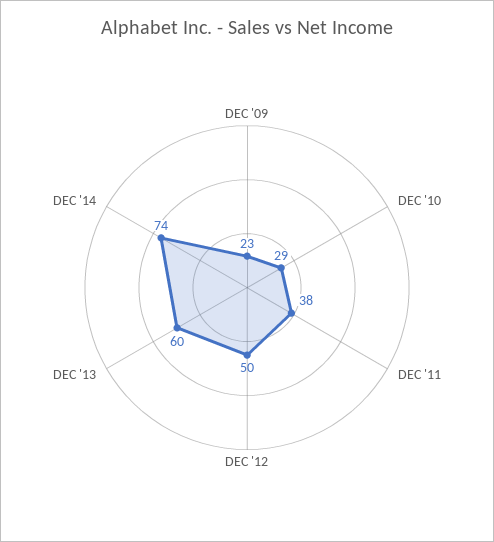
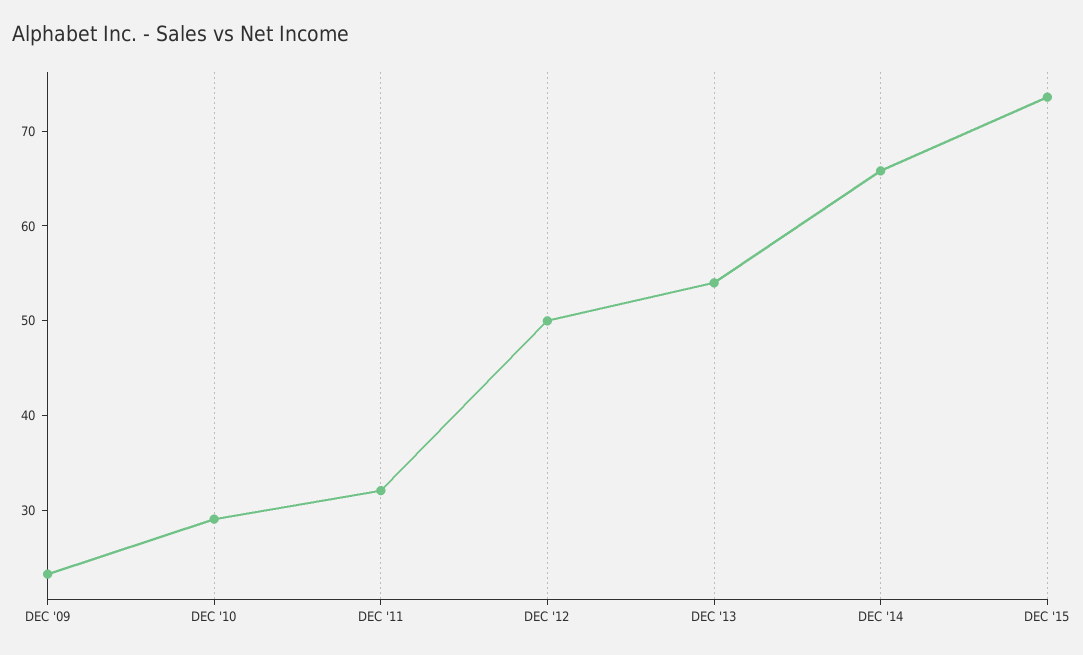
DEC '11: 38 -> 32
DEC '13: 60 -> 54
DEC '14: 74 -> 66
DEC '15: none -> 74

